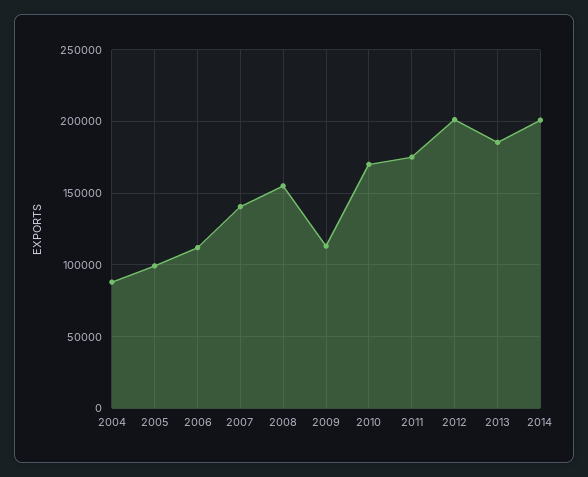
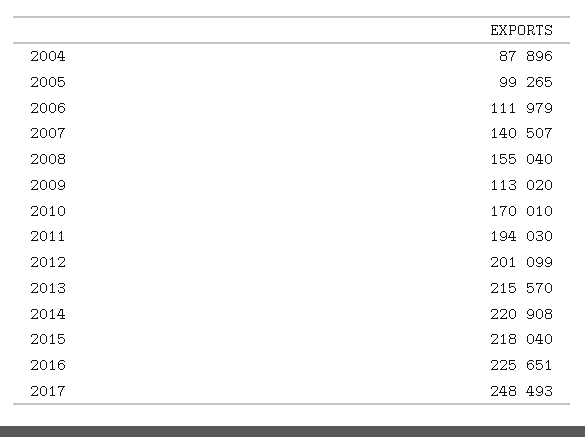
2011: 175000 -> 194030
2013: 185000 -> 215570
2014: 200000 -> 220908
2015: none -> 218040
2016: none -> 225651
2017: none -> 248493

